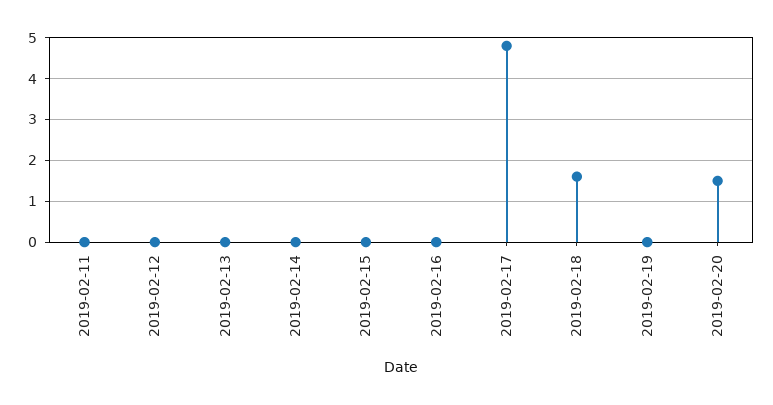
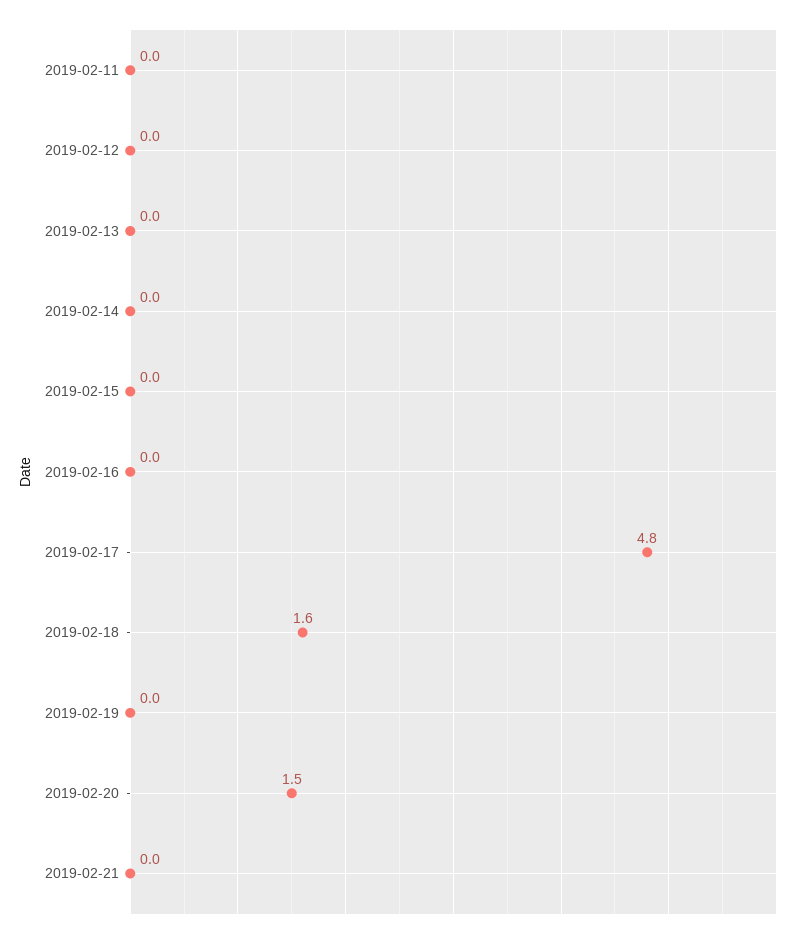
2019-02-21: none -> 0

